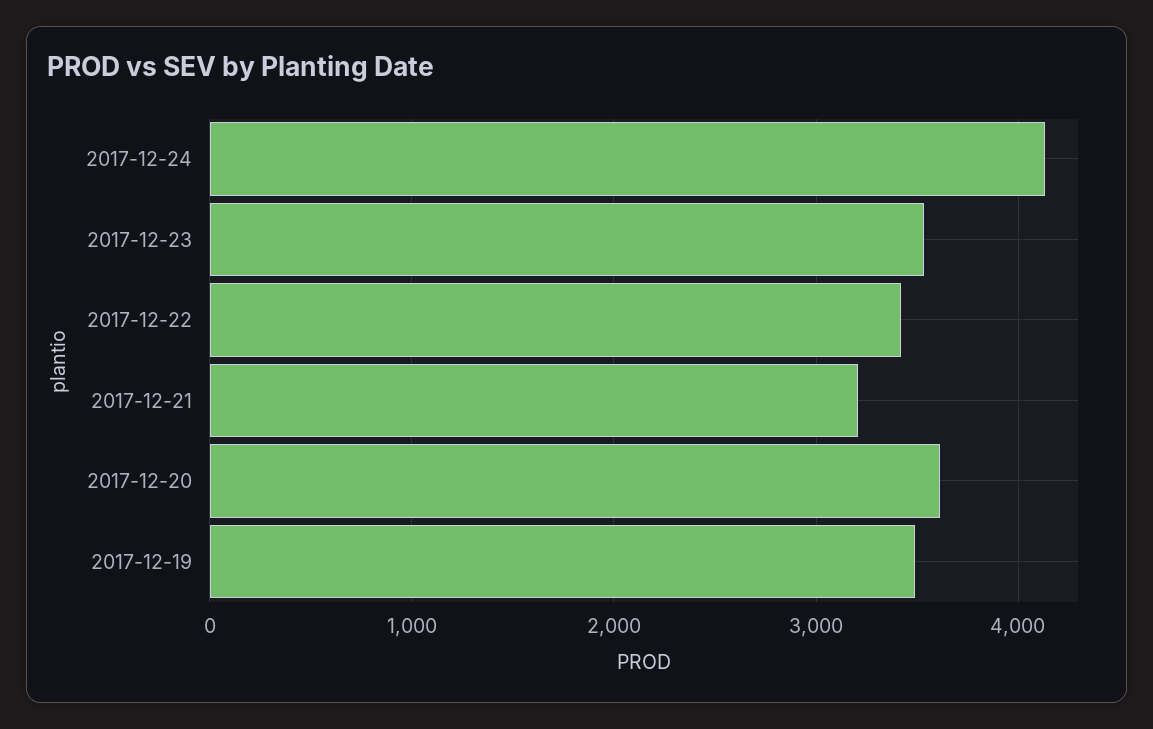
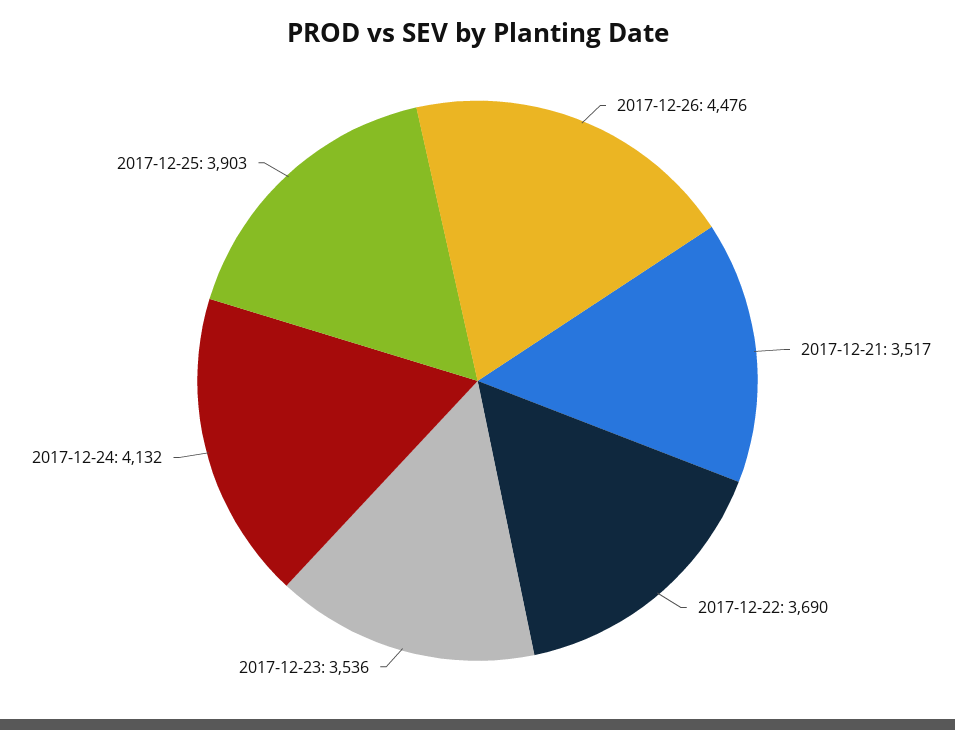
2017-12-22: 3400 -> 3690
2017-12-21: 3200 -> 3517
2017-12-20: 3600 -> none
2017-12-19: 3500 -> none
2017-12-26: none -> 4476
2017-12-25: none -> 3903

